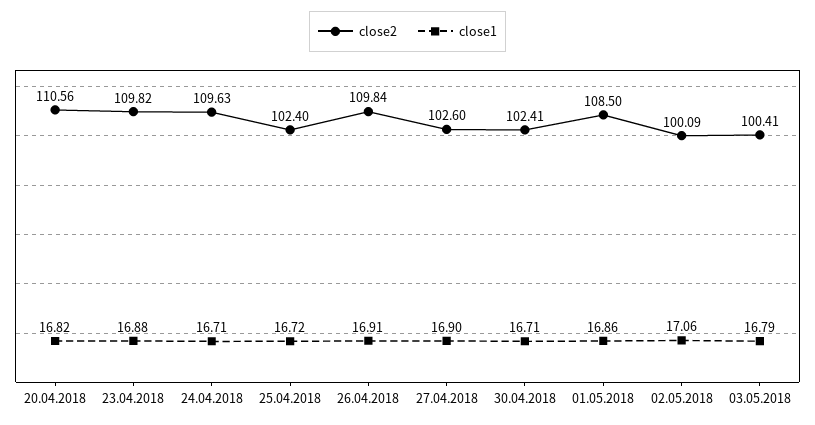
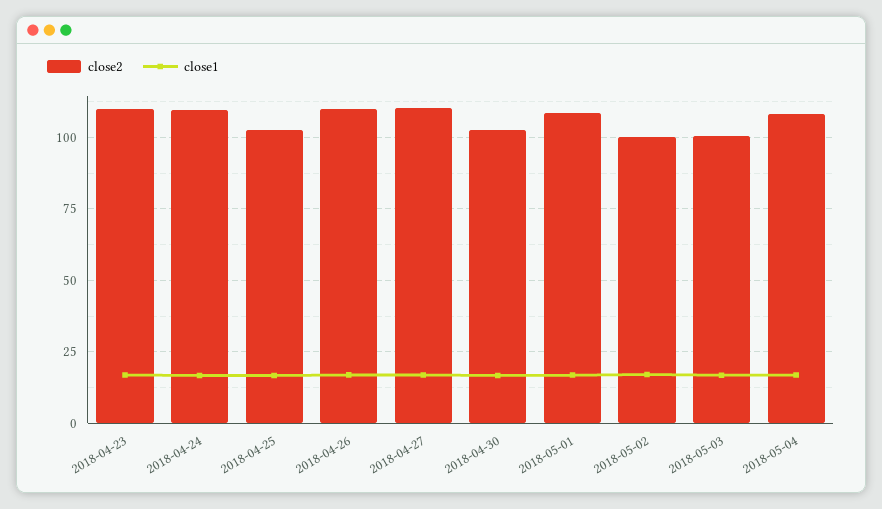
close2, 20.04.2018: 110.56 -> none
close1, 20.04.2018: 16.82 -> none
close2, 27.04.2018: 102.6 -> 110
close2, 2018-05-04: none -> 107.5
close1, 2018-05-04: none -> 17.5

